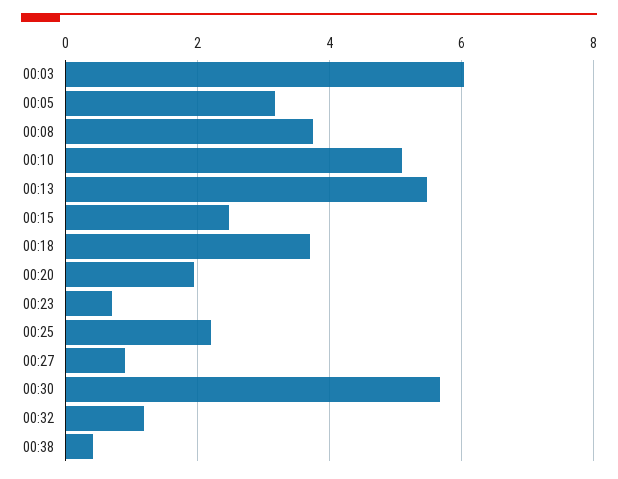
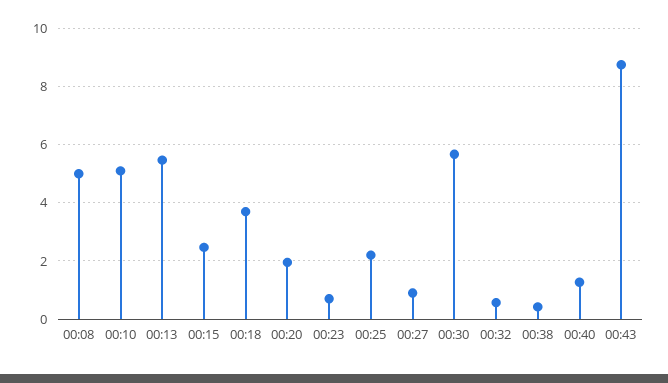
00:03: 6 -> none
00:05: 3.2 -> none
00:08: 3.8 -> 5
00:32: 1.2 -> 0.5
00:40: none -> 1.25
00:43: none -> 8.75

